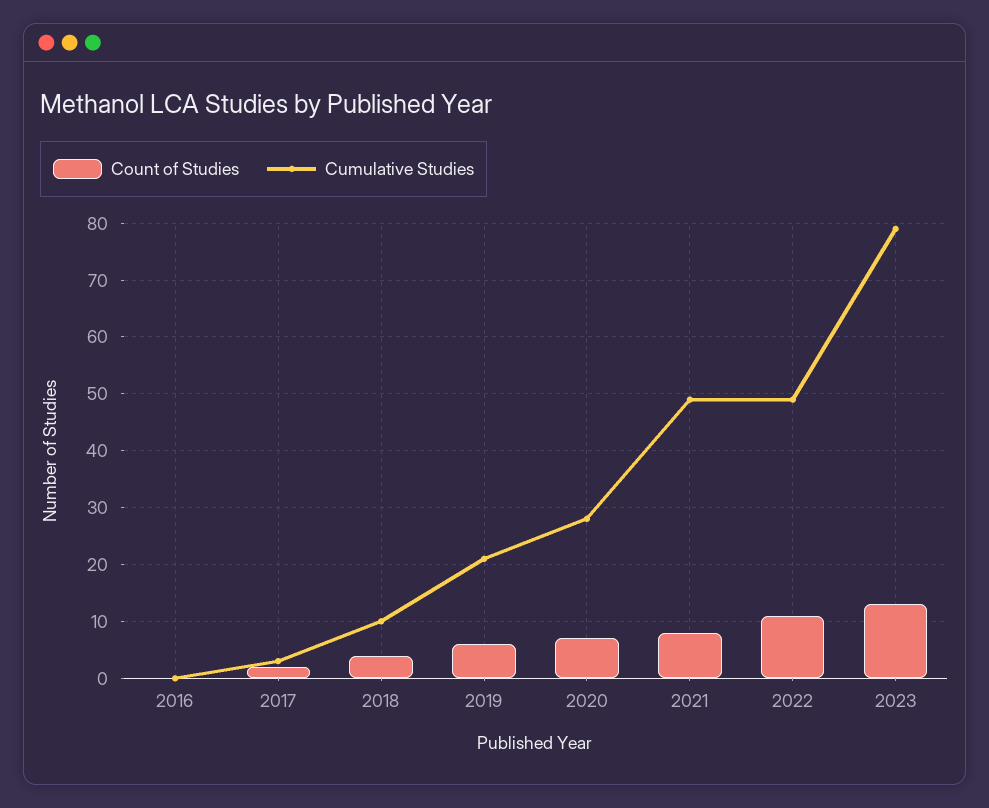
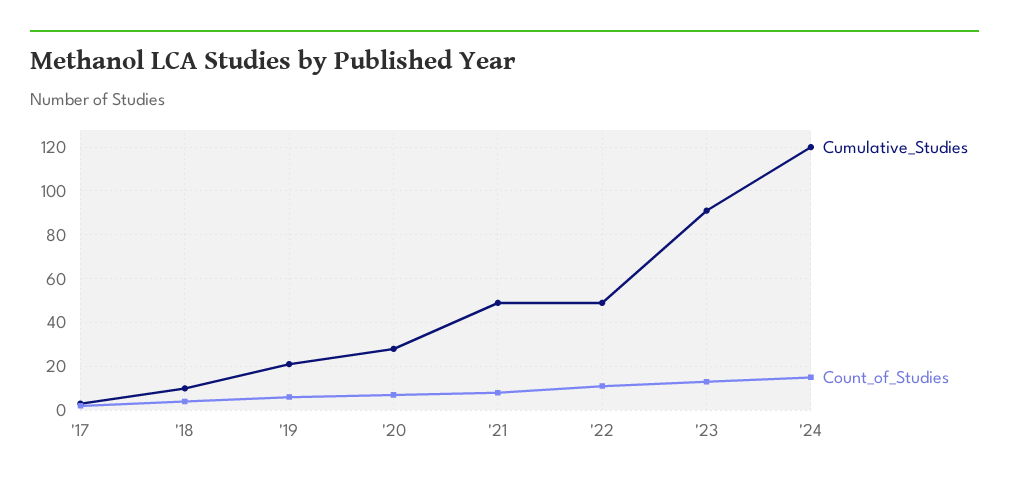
Count of Studies, 2016: 0 -> none
Cumulative Studies, 2016: 0 -> none
Cumulative Studies, 2023: 80 -> 90
Cumulative Studies, '24: none -> 120
Count of Studies, '24: none -> 15

